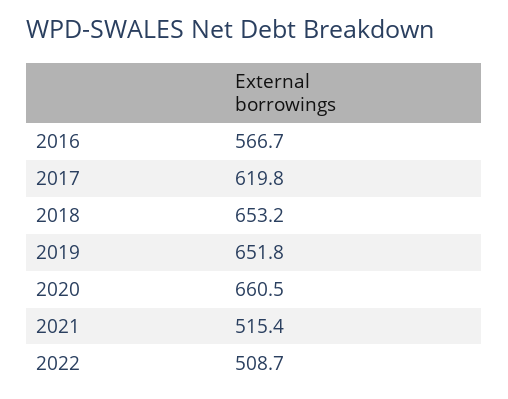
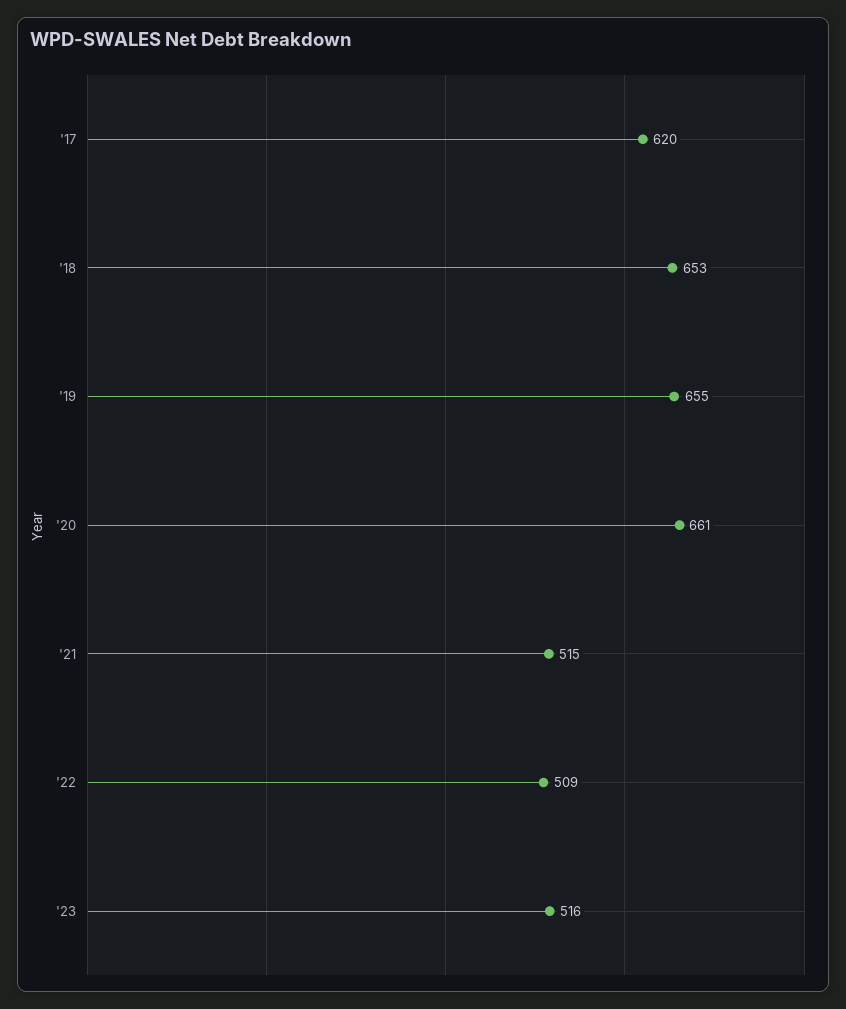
2016: 566.7 -> none
2019: 651.8 -> 655
'23: none -> 516

